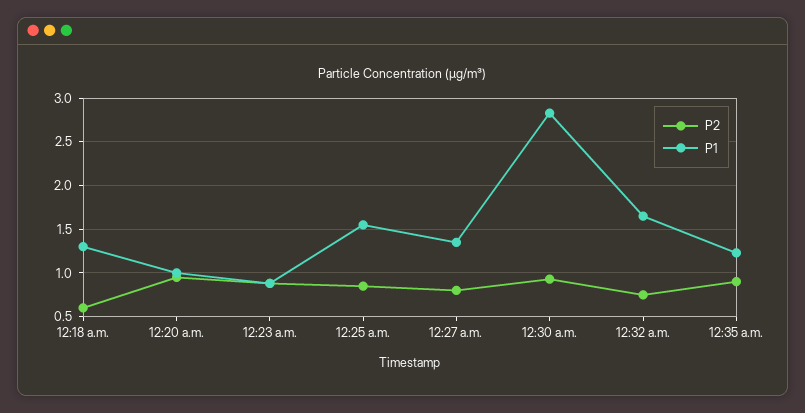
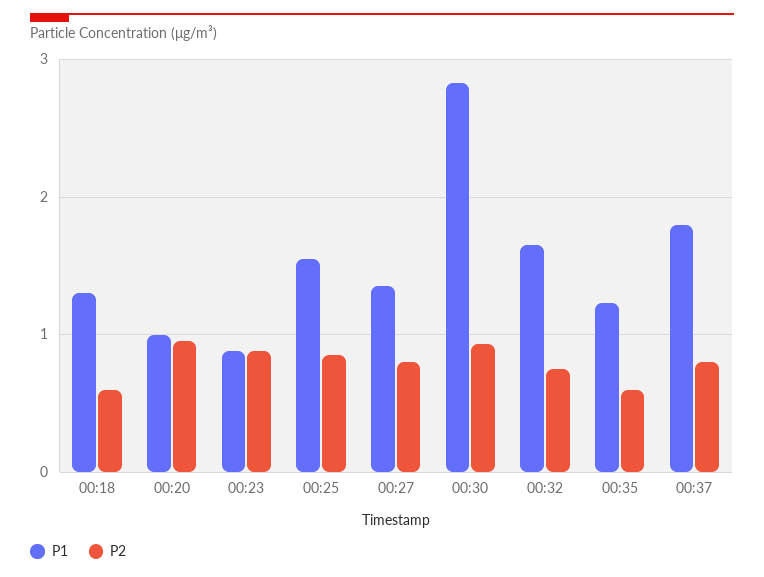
P2, 12:35 a.m.: 0.9 -> 0.6
P1, 00:37: none -> 1.8
P2, 00:37: none -> 0.8

